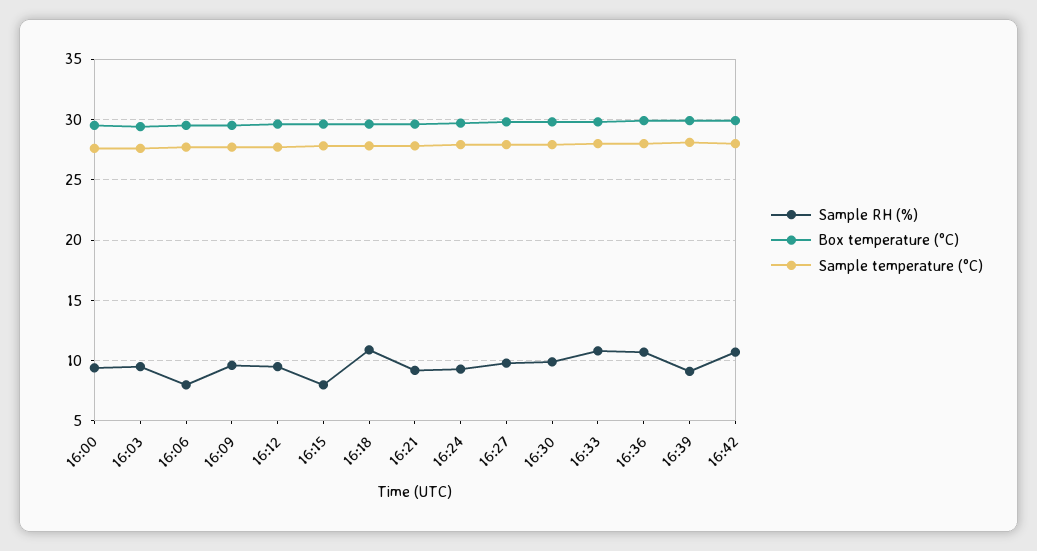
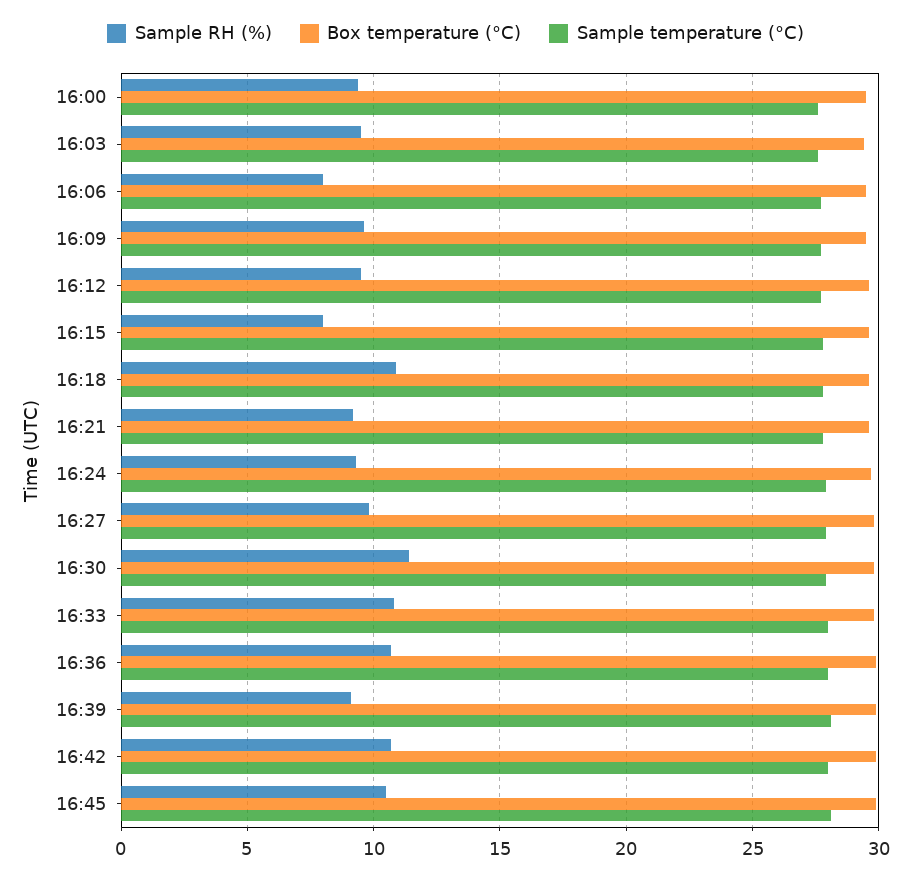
Sample RH (%), 16:30: 10 -> 11.5
Sample RH (%), 16:45: none -> 10.5
Box temperature (°C), 16:45: none -> 30
Sample temperature (°C), 16:45: none -> 28

